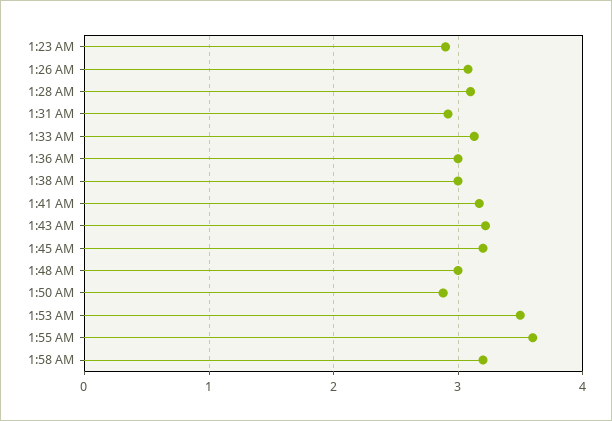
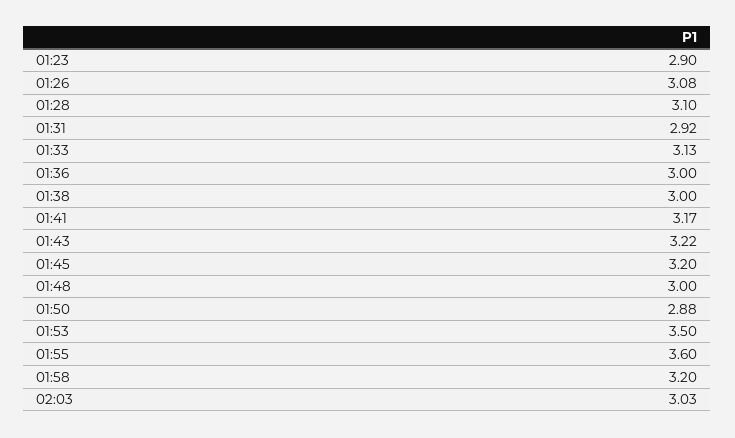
02:03: none -> 3.03

